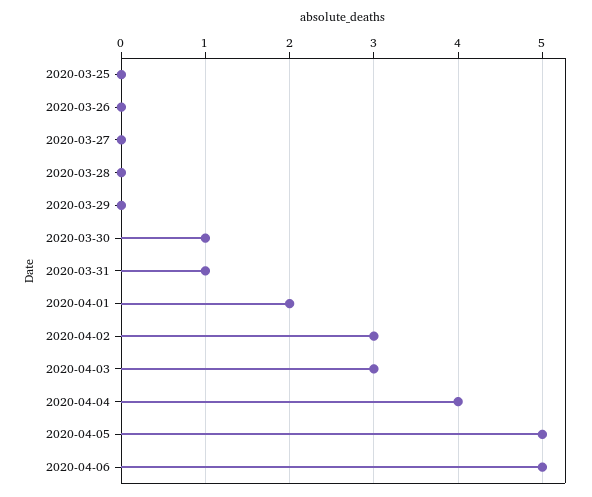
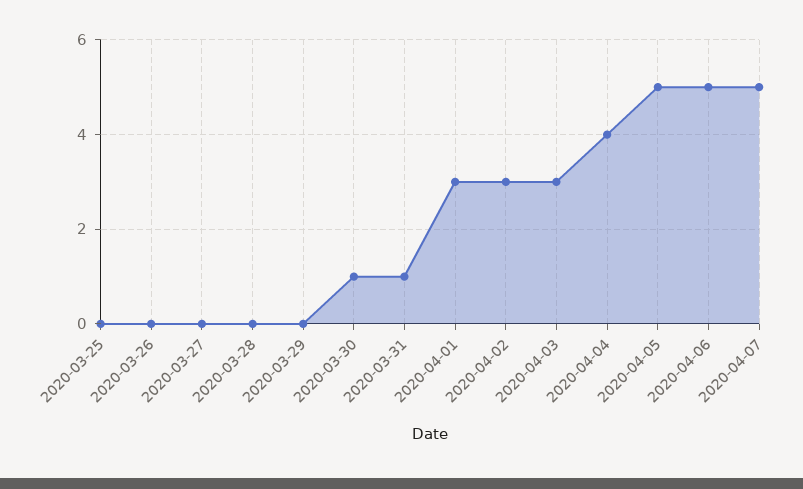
2020-04-01: 2 -> 3
2020-04-07: none -> 5

